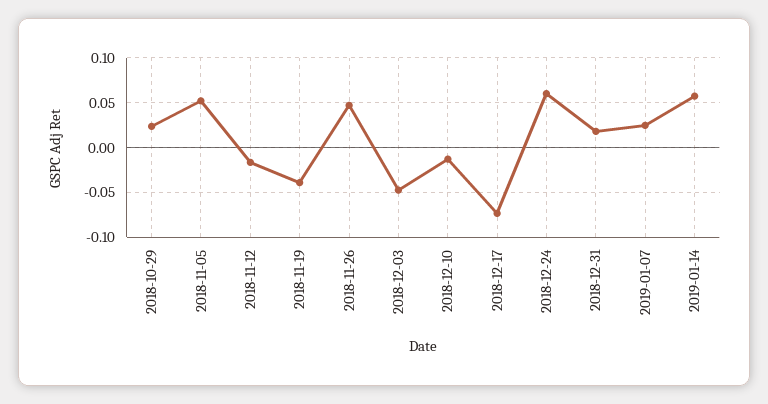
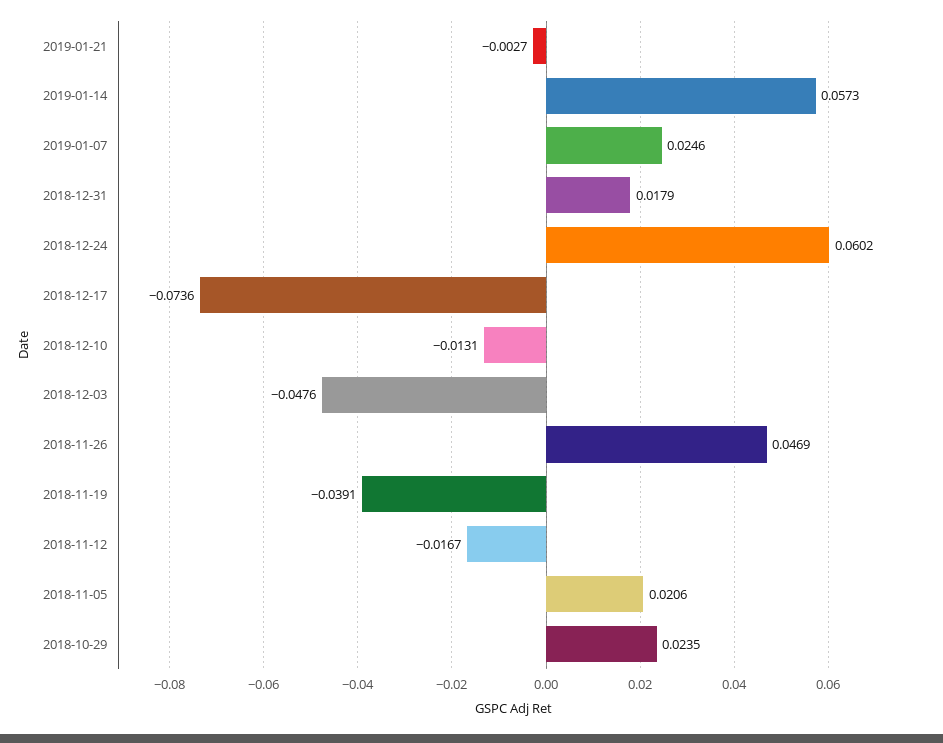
2018-11-05: 0.05 -> 0.0206
2019-01-21: none -> -0.0027

